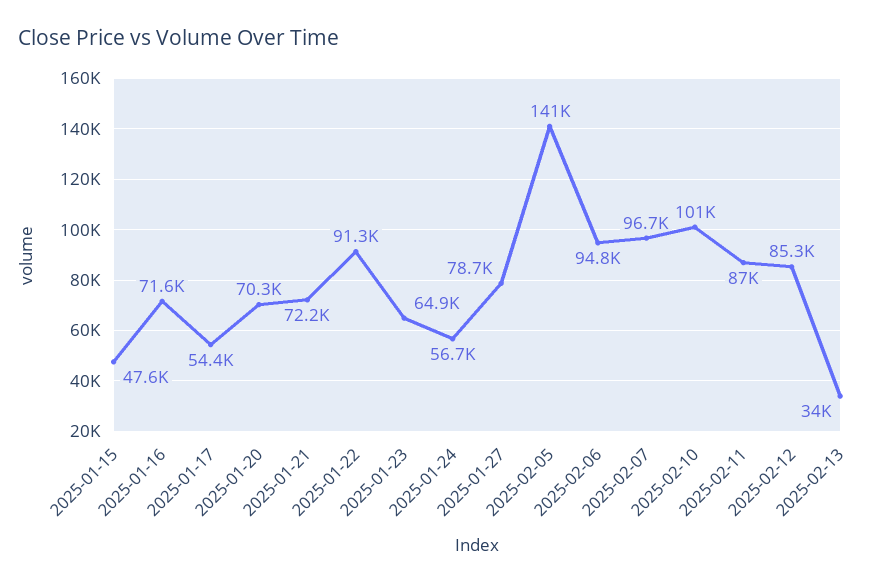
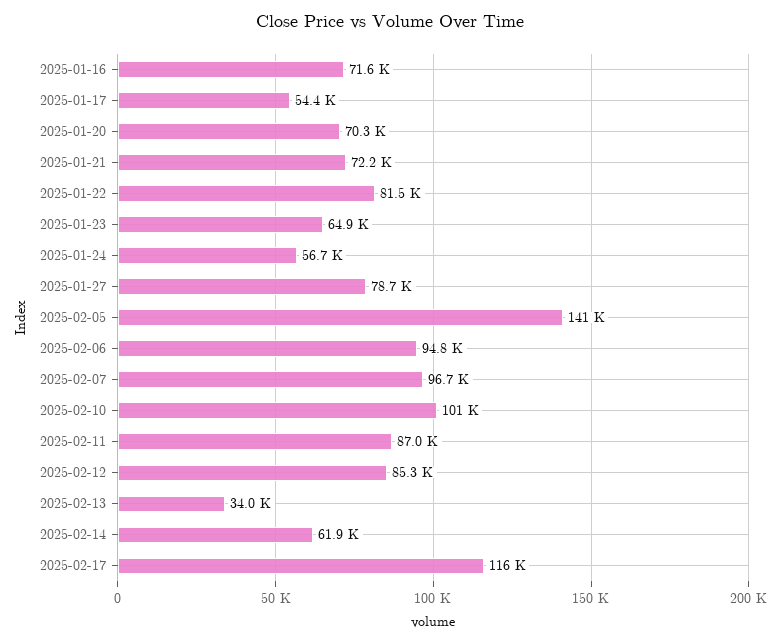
2025-01-15: 47600 -> none
2025-01-22: 91300 -> 81500
2025-02-14: none -> 61900
2025-02-17: none -> 116000

